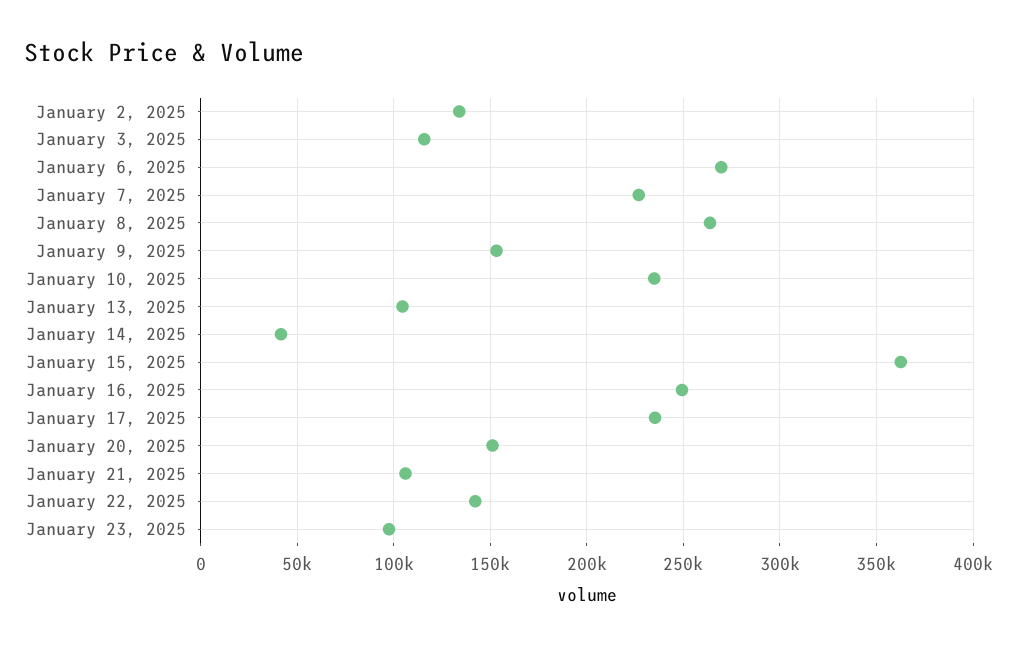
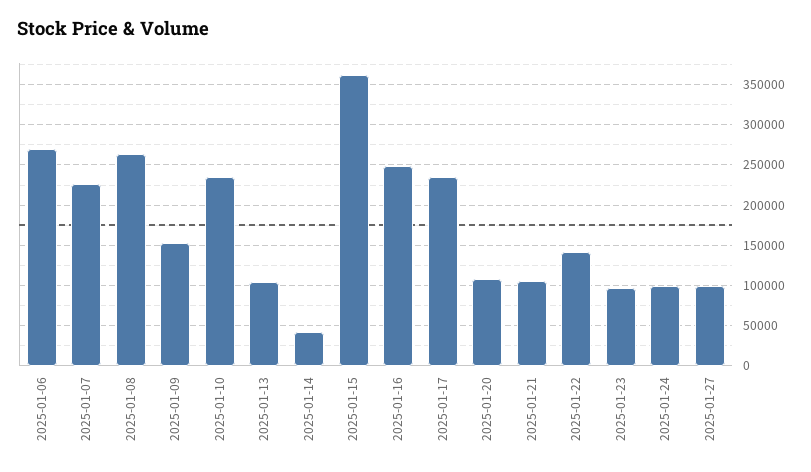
January 2, 2025: 135000 -> none
January 3, 2025: 115000 -> none
January 20, 2025: 150000 -> 110000
2025-01-24: none -> 100000
2025-01-27: none -> 100000

